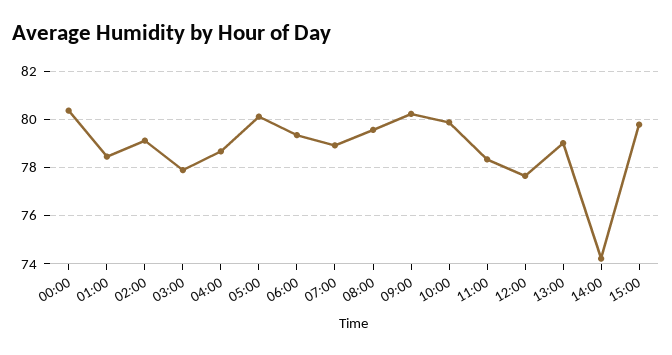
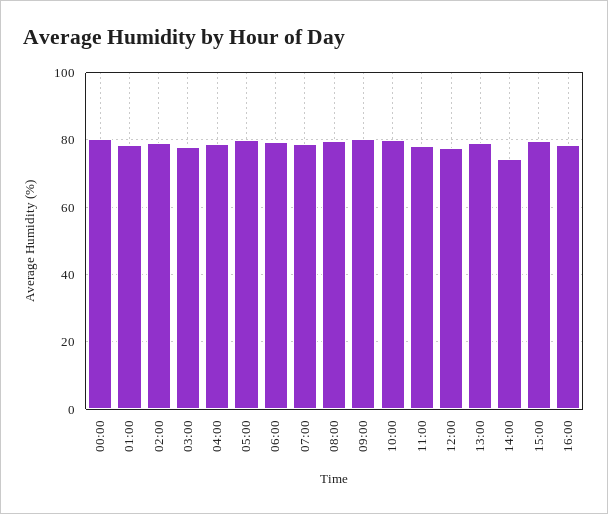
16:00: none -> 78

